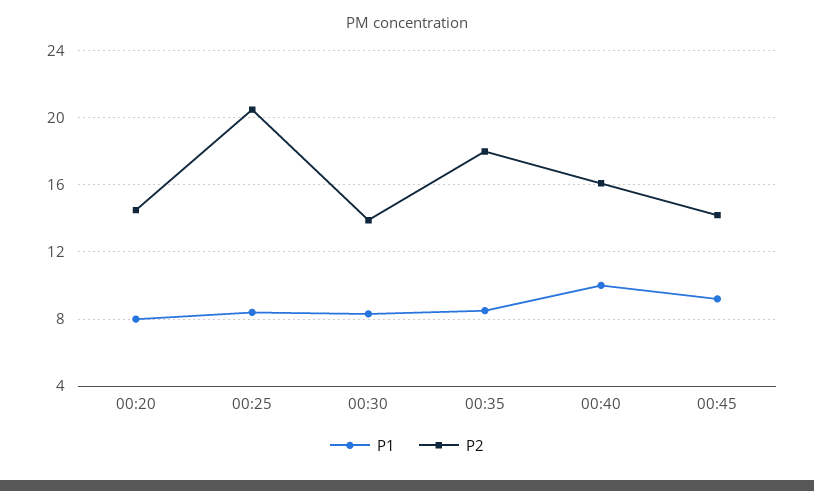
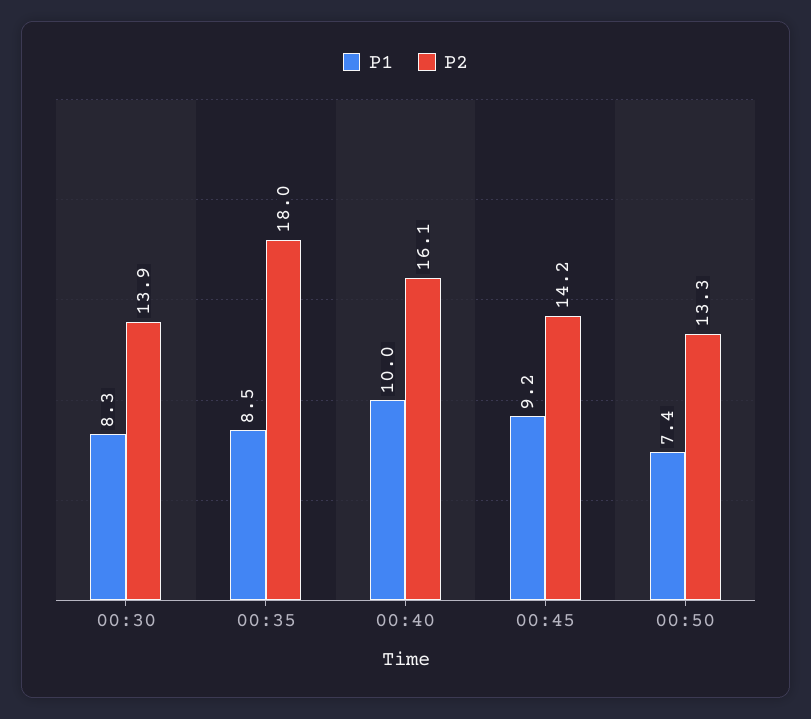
P1, 00:20: 8 -> none
P2, 00:20: 14.5 -> none
P1, 00:25: 8.5 -> none
P2, 00:25: 20.5 -> none
P1, 00:50: none -> 7.4
P2, 00:50: none -> 13.3

